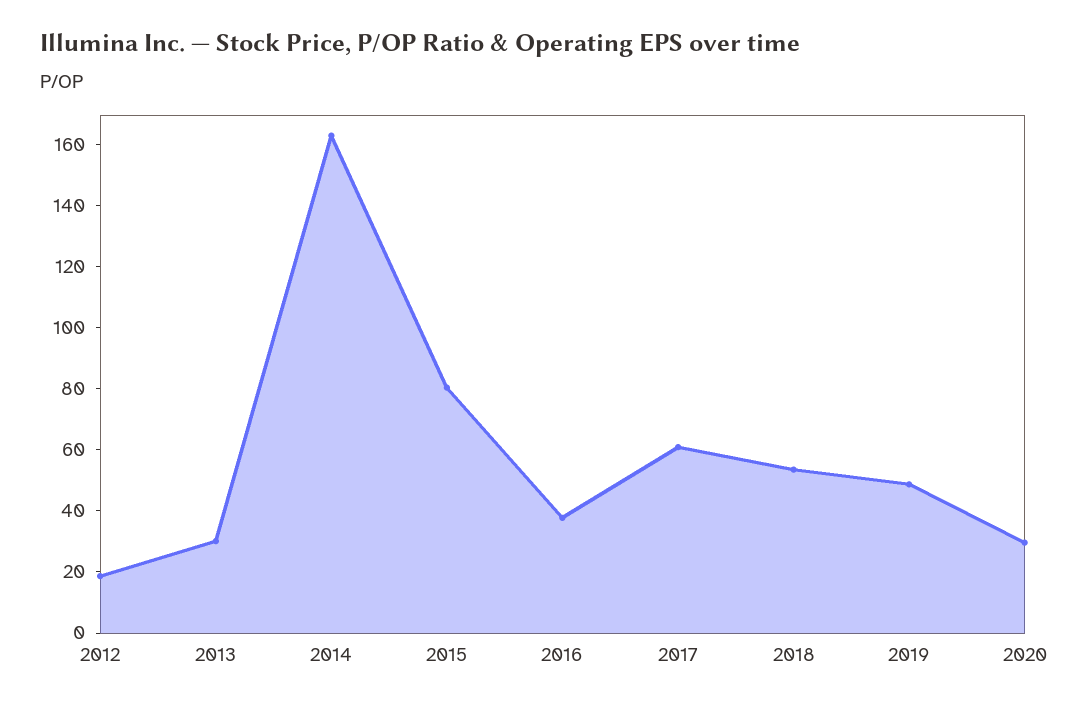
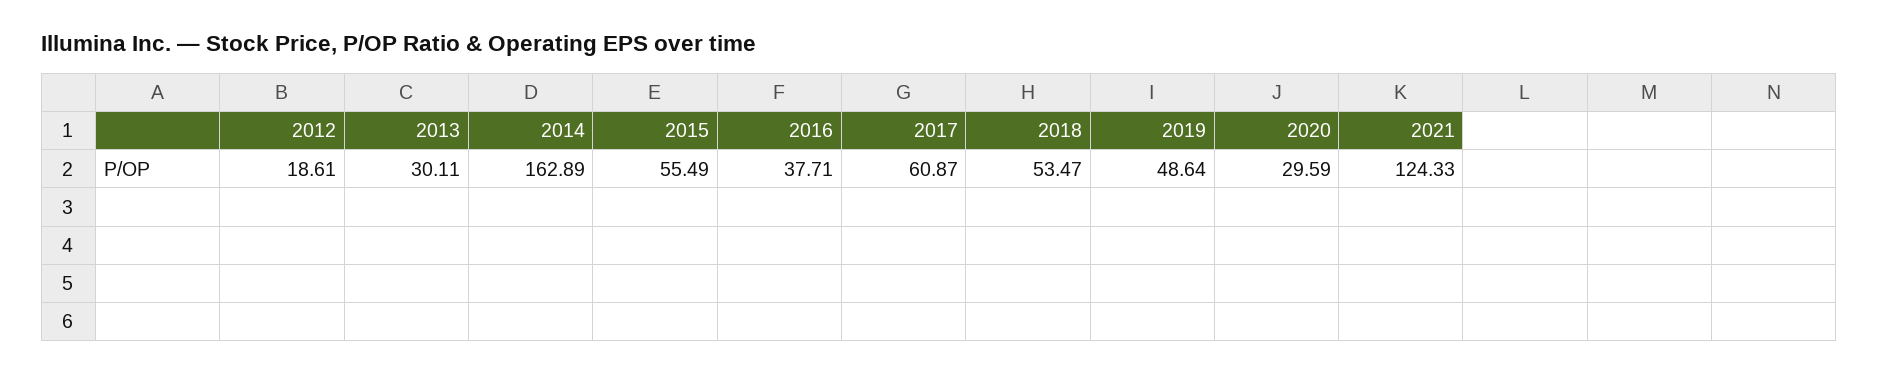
2015: 80 -> 55.49
2021: none -> 124.33

